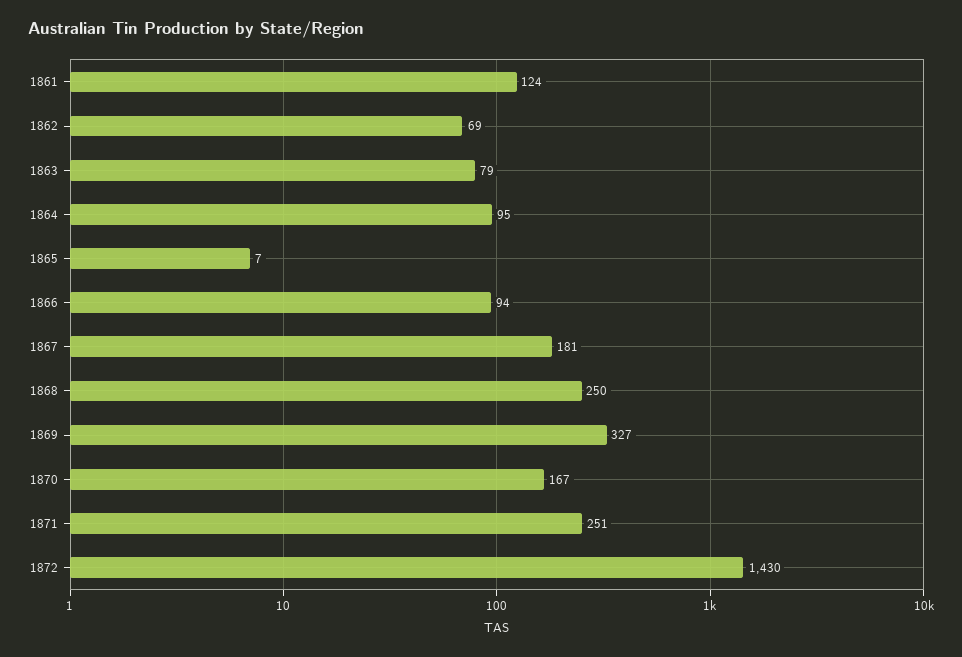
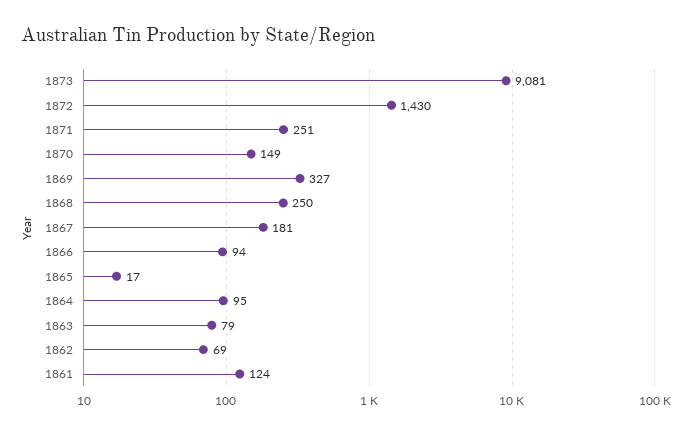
1865: 7 -> 17
1870: 167 -> 149
1873: none -> 9081

